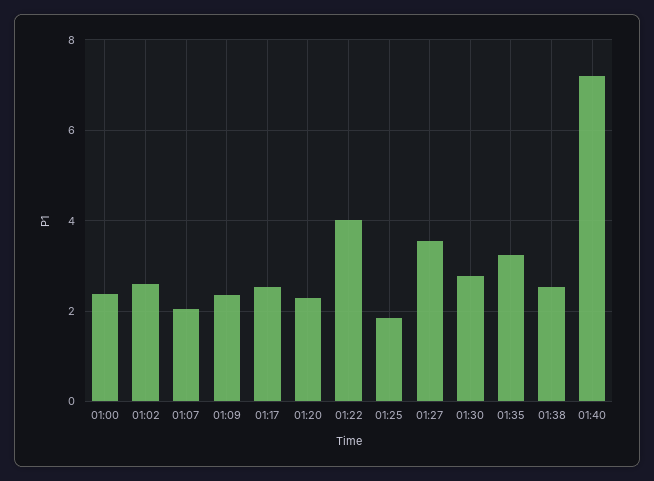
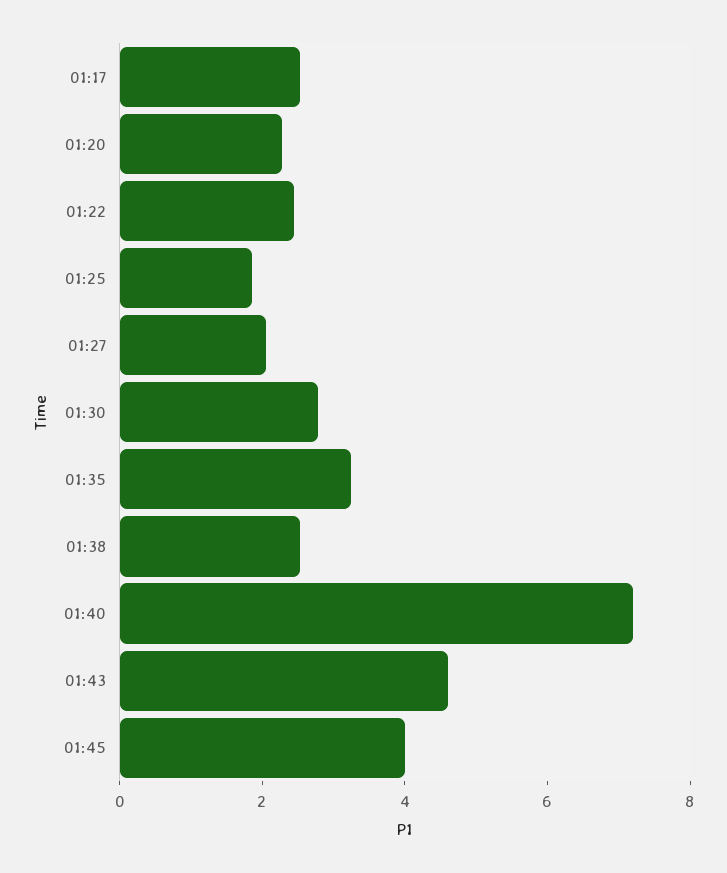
01:00: 2.4 -> none
01:02: 2.6 -> none
01:07: 2 -> none
01:09: 2.4 -> none
01:22: 4 -> 2.5
01:27: 3.6 -> 2
01:43: none -> 4.5
01:45: none -> 4

